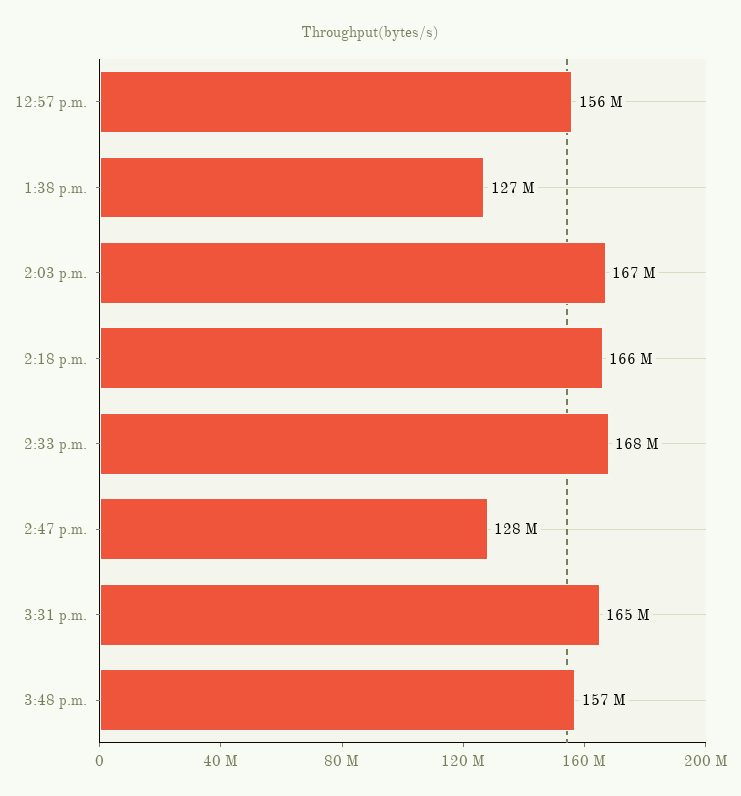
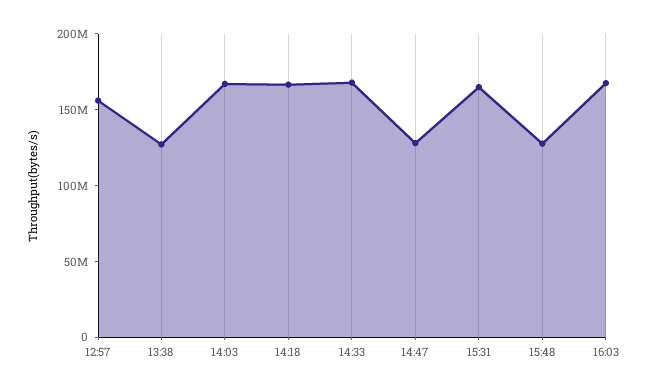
3:48 p.m.: 157000000 -> 130000000
16:03: none -> 170000000

